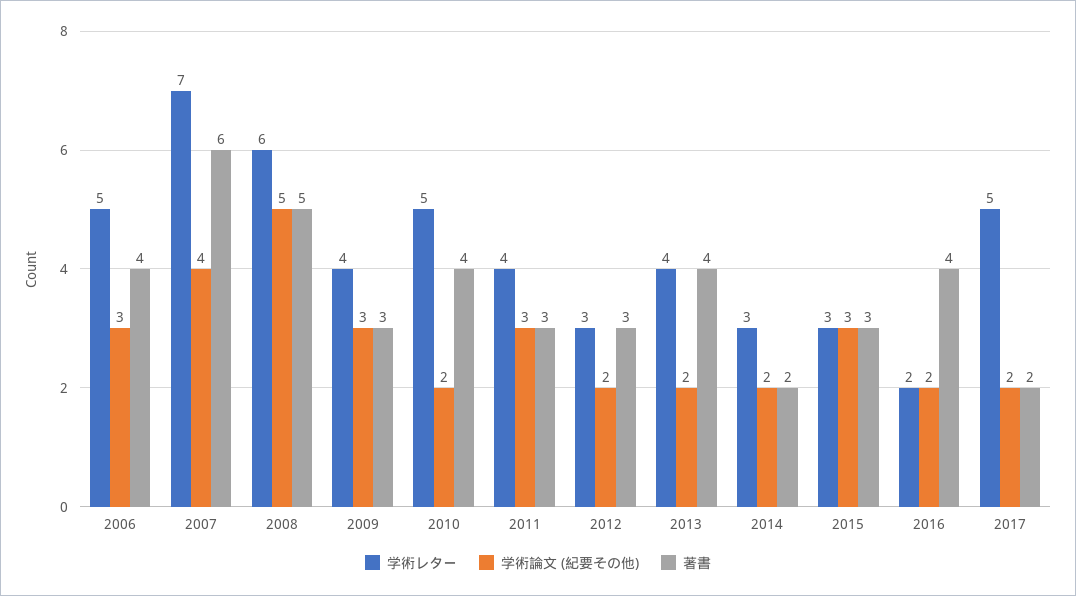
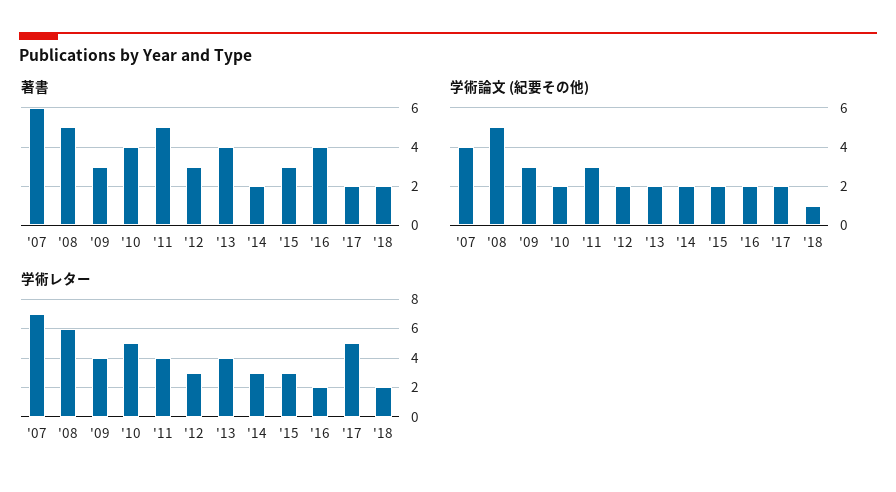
学術レター, 2006: 5 -> none
学術論文 (紀要その他), 2006: 3 -> none
著書, 2006: 4 -> none
著書, 2011: 3 -> 5
学術論文 (紀要その他), 2015: 3 -> 2
著書, '18: none -> 2
学術論文 (紀要その他), '18: none -> 1
学術レター, '18: none -> 2

